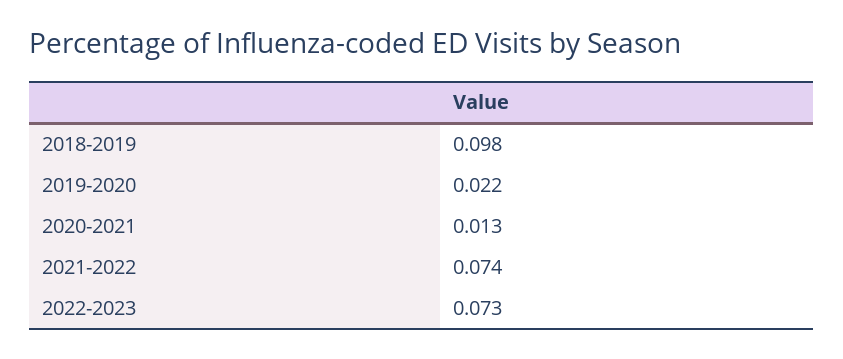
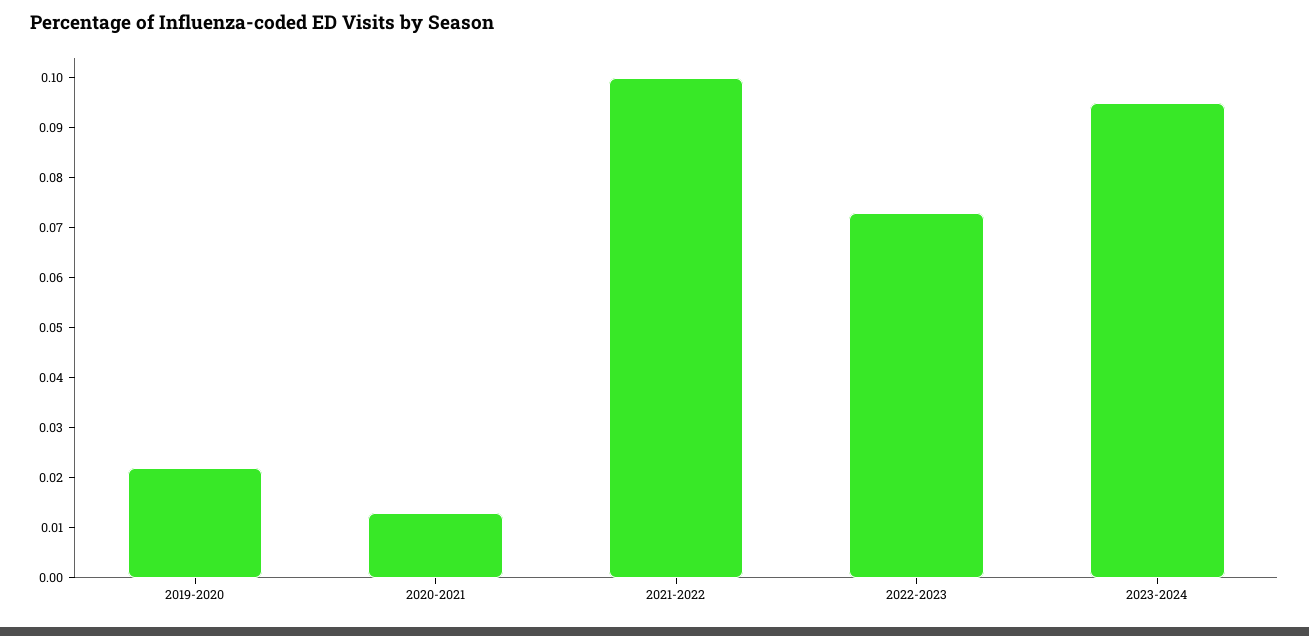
2018-2019: 0.098 -> none
2021-2022: 0.074 -> 0.1
2023-2024: none -> 0.095

